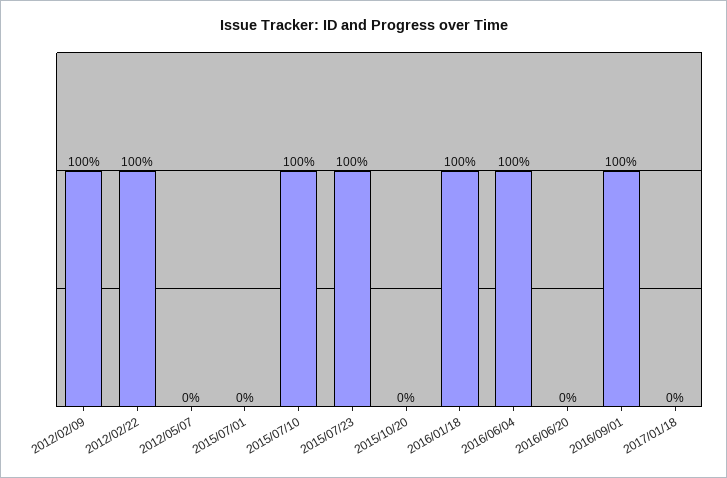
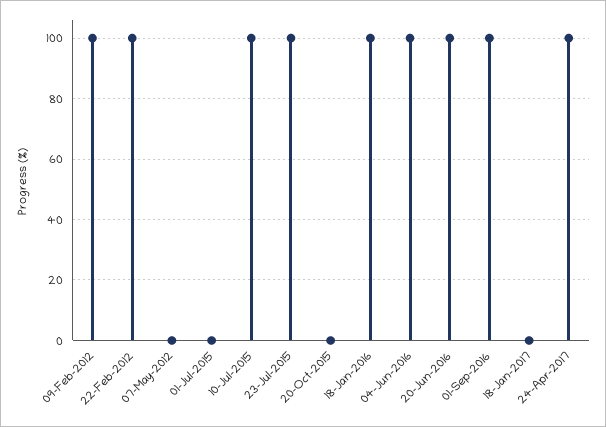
2016/06/20: 0 -> 100
24-Apr-2017: none -> 100

